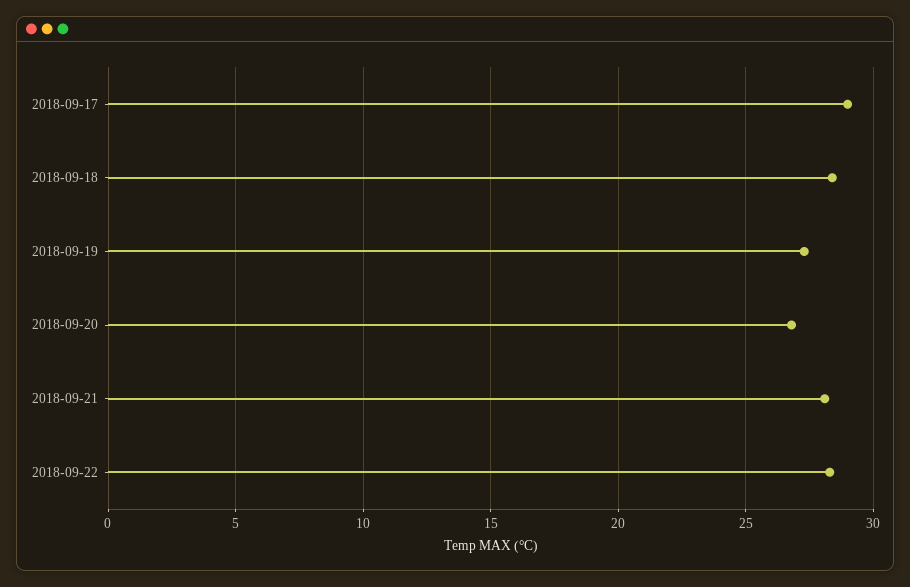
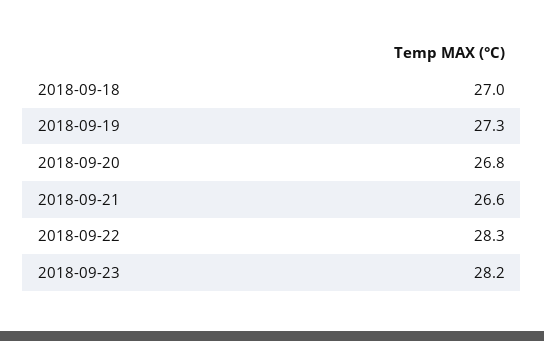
2018-09-17: 29 -> none
2018-09-18: 28.5 -> 27
2018-09-21: 28 -> 26.6
2018-09-23: none -> 28.2

